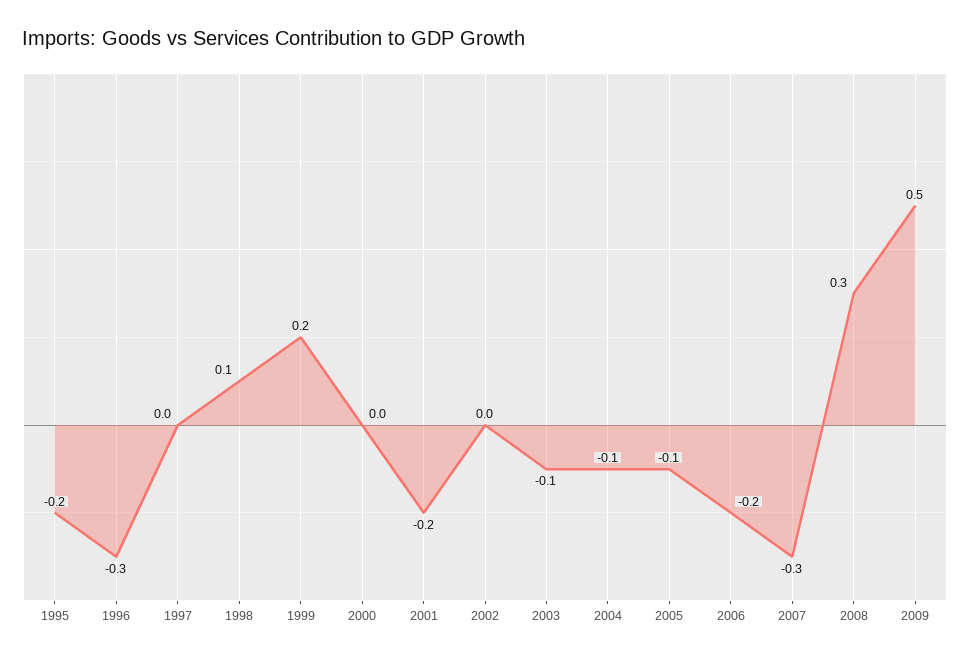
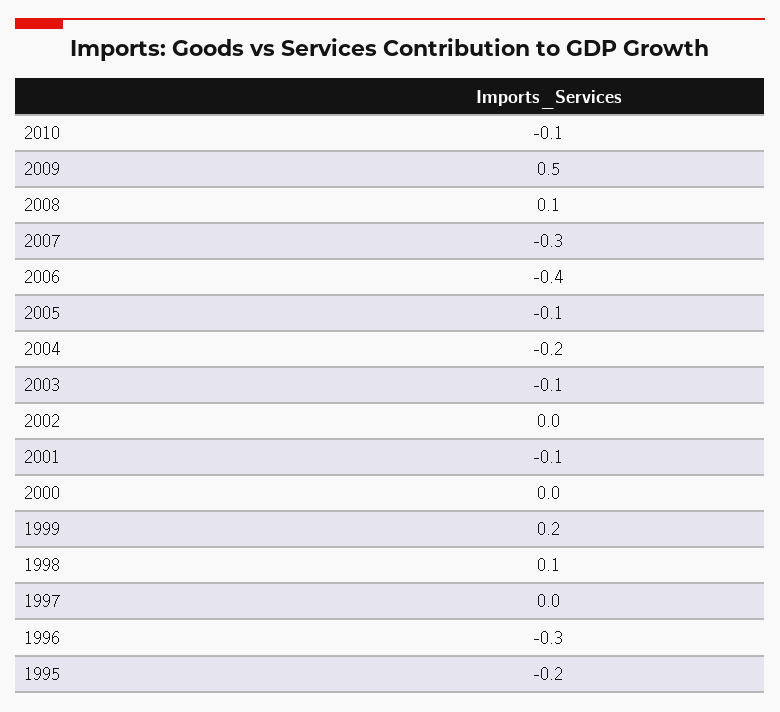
2001: -0.2 -> -0.1
2004: -0.1 -> -0.2
2006: -0.2 -> -0.4
2008: 0.3 -> 0.1
2010: none -> -0.1

